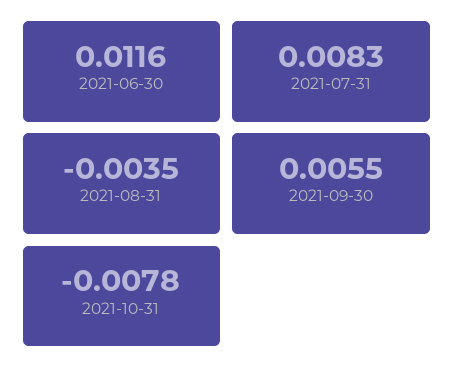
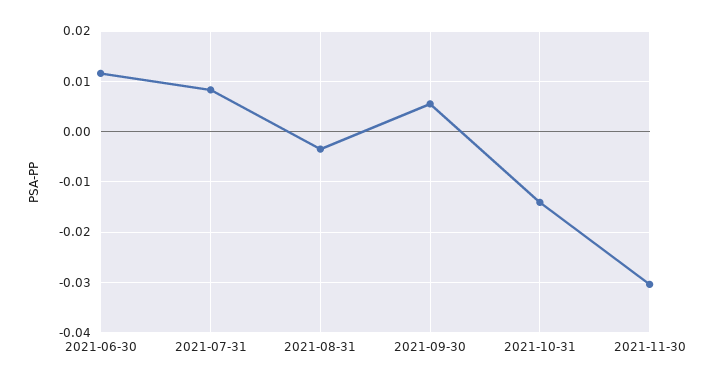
2021-10-31: -0.0078 -> -0.014
2021-11-30: none -> -0.03

